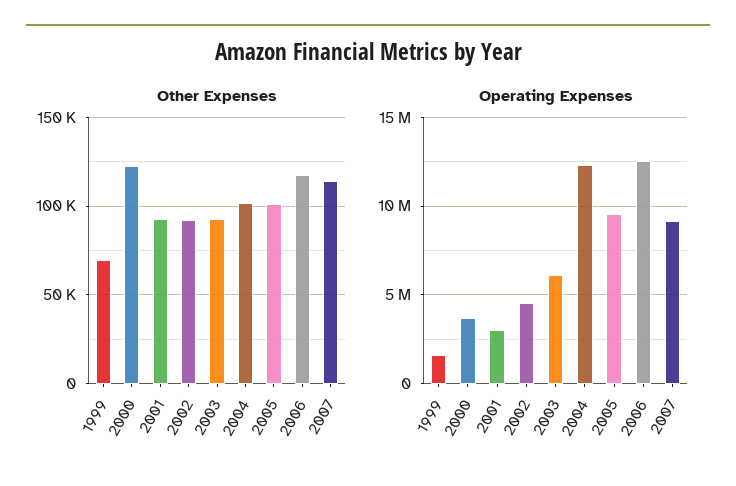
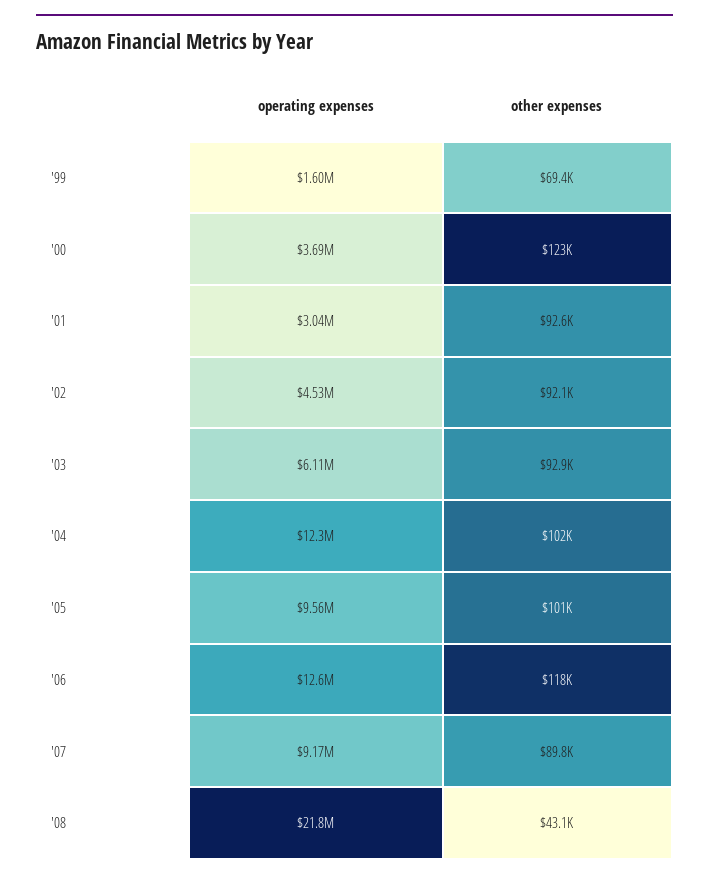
Other Expenses, 2007: 115000 -> 89800
Operating Expenses, '08: none -> 21800000
Other Expenses, '08: none -> 43100

